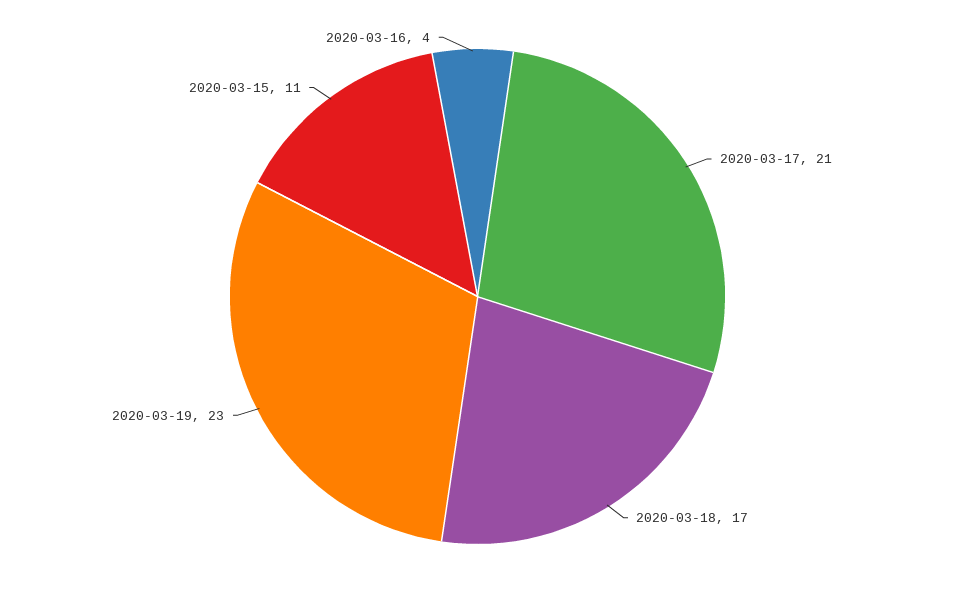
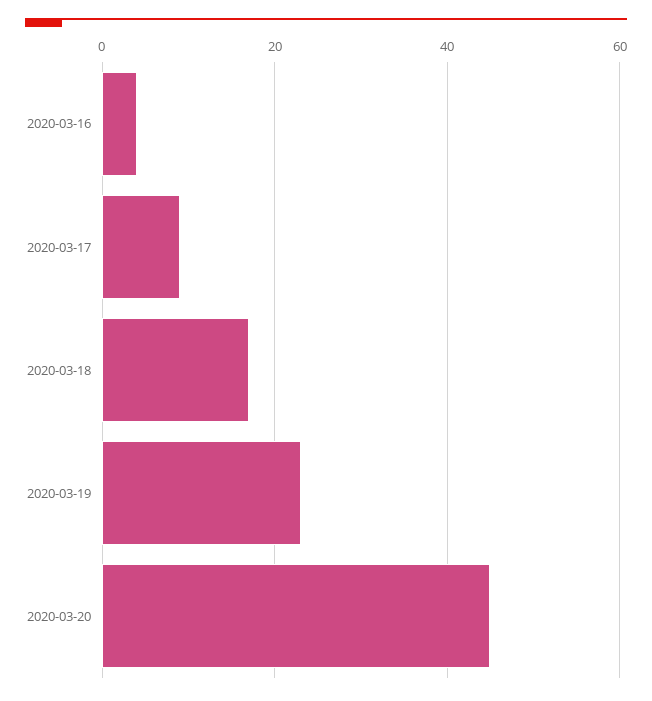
2020-03-17: 21 -> 10
2020-03-15: 11 -> none
2020-03-20: none -> 45

